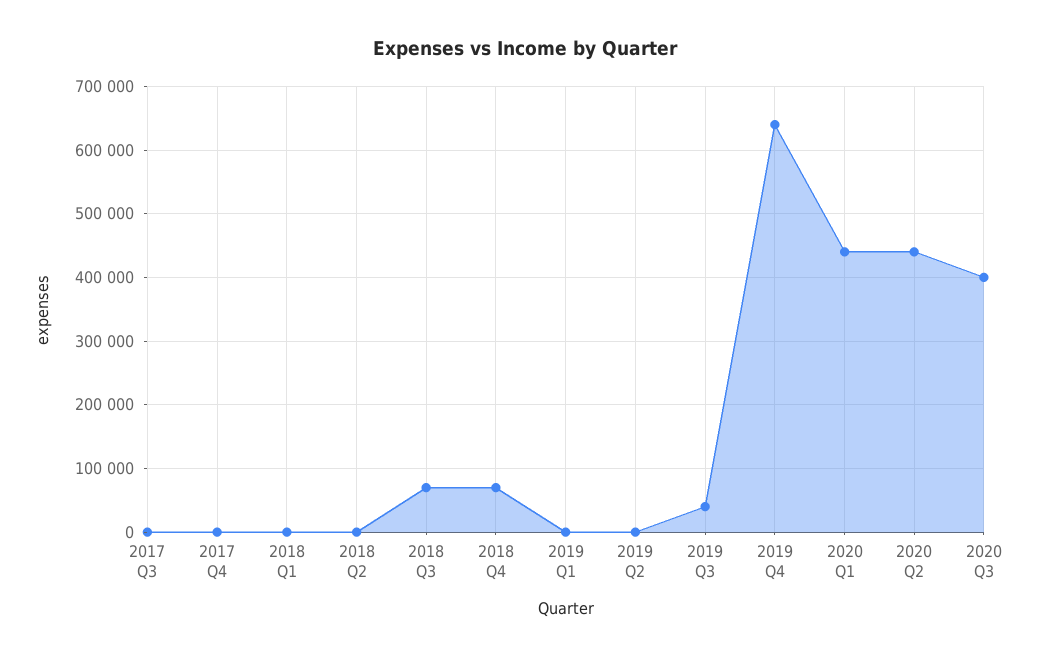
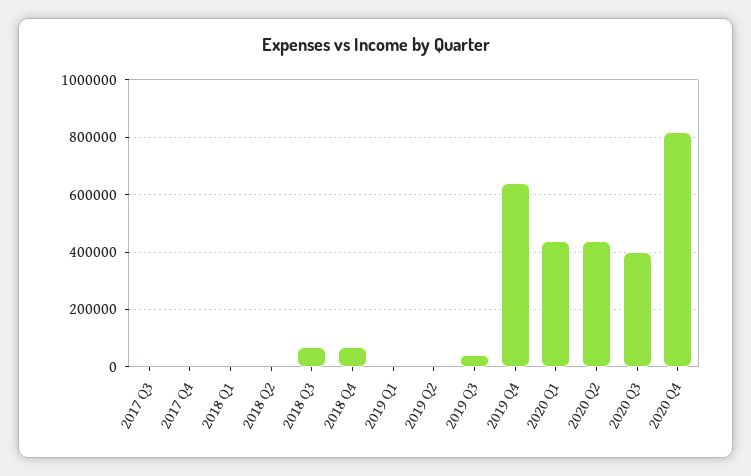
2020 Q4: none -> 825000

